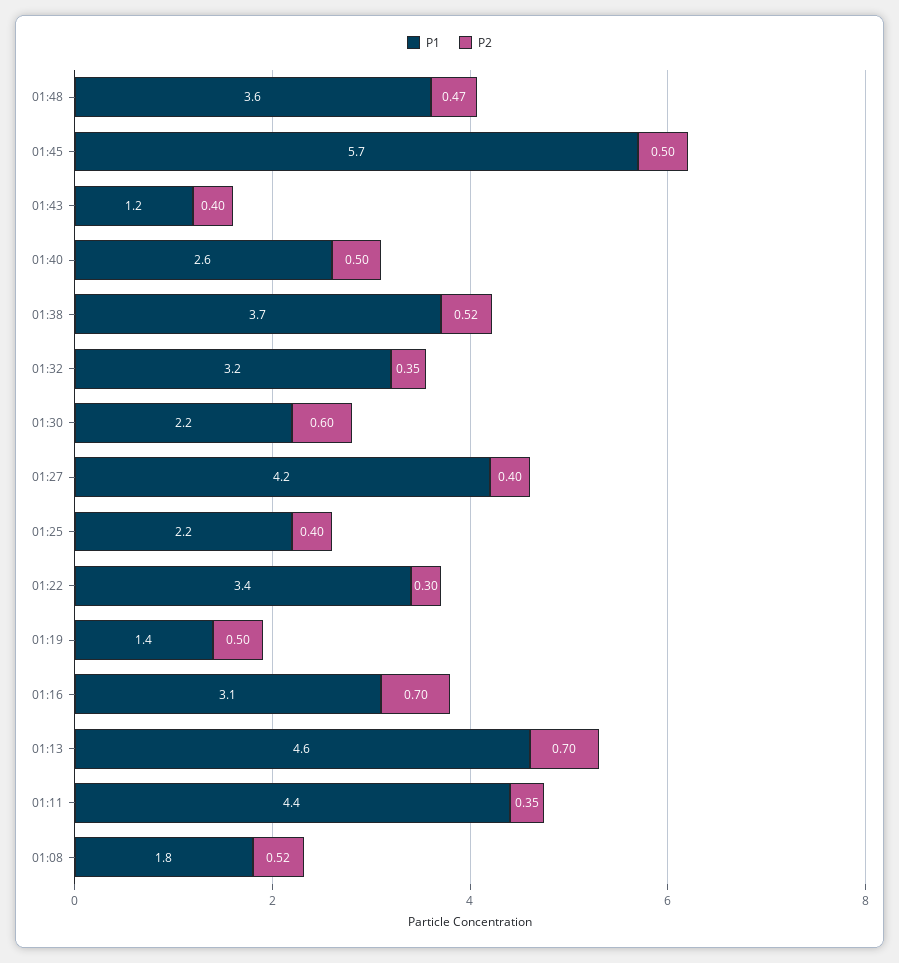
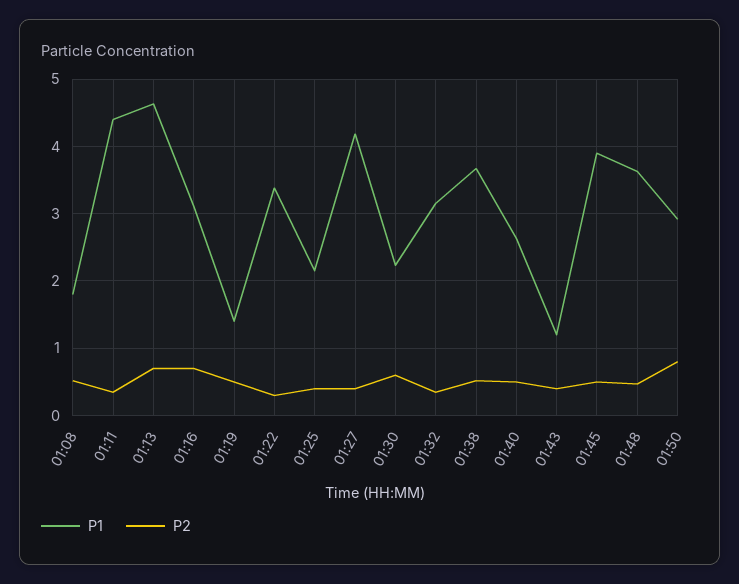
P1, 01:45: 5.7 -> 3.9
P1, 01:50: none -> 2.9
P2, 01:50: none -> 0.8

